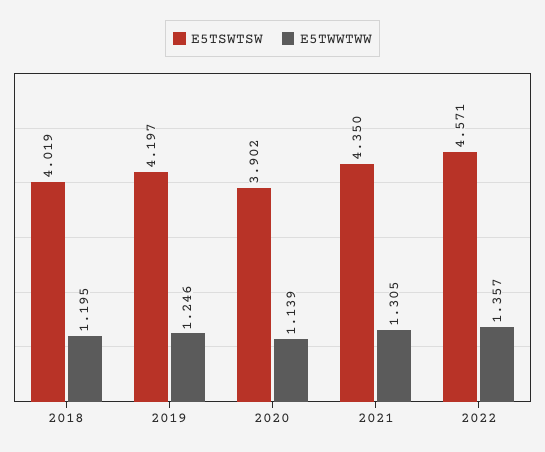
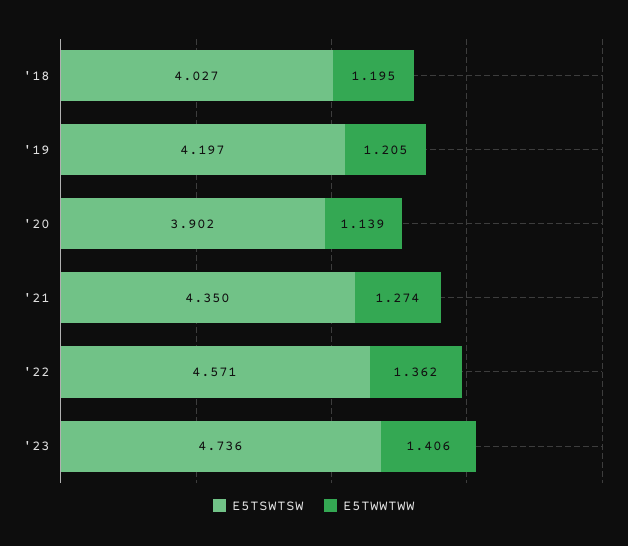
E5TSWTSW, 2018: 4.019 -> 4.027
E5TWWTWW, 2019: 1.246 -> 1.205
E5TWWTWW, 2021: 1.305 -> 1.274
E5TWWTWW, 2022: 1.357 -> 1.362
E5TSWTSW, '23: none -> 4.736
E5TWWTWW, '23: none -> 1.406

